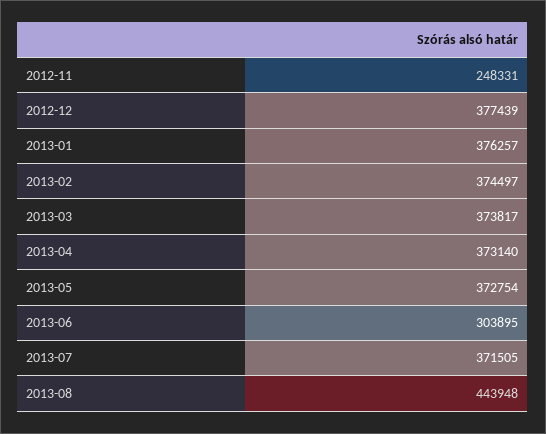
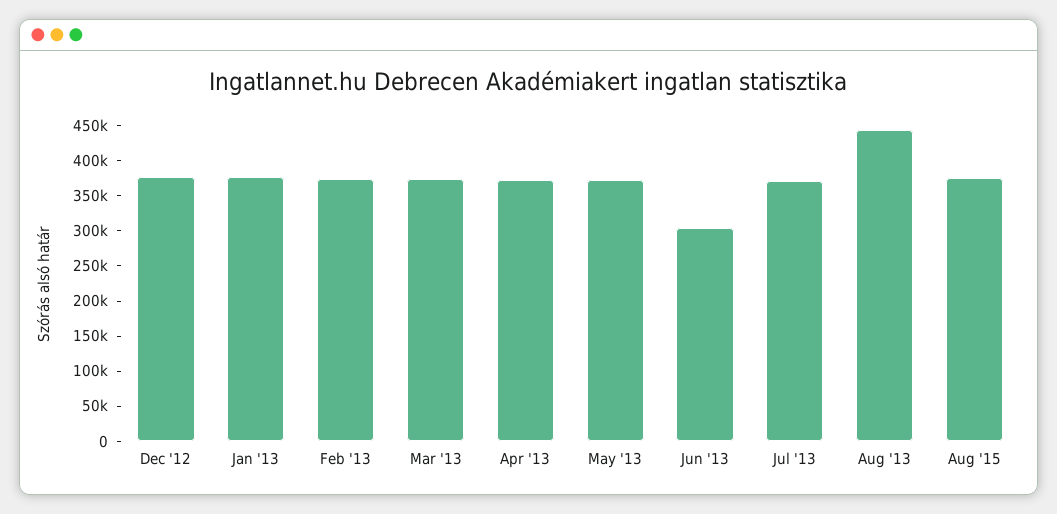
2012-11: 248331 -> none
Aug '15: none -> 375000

